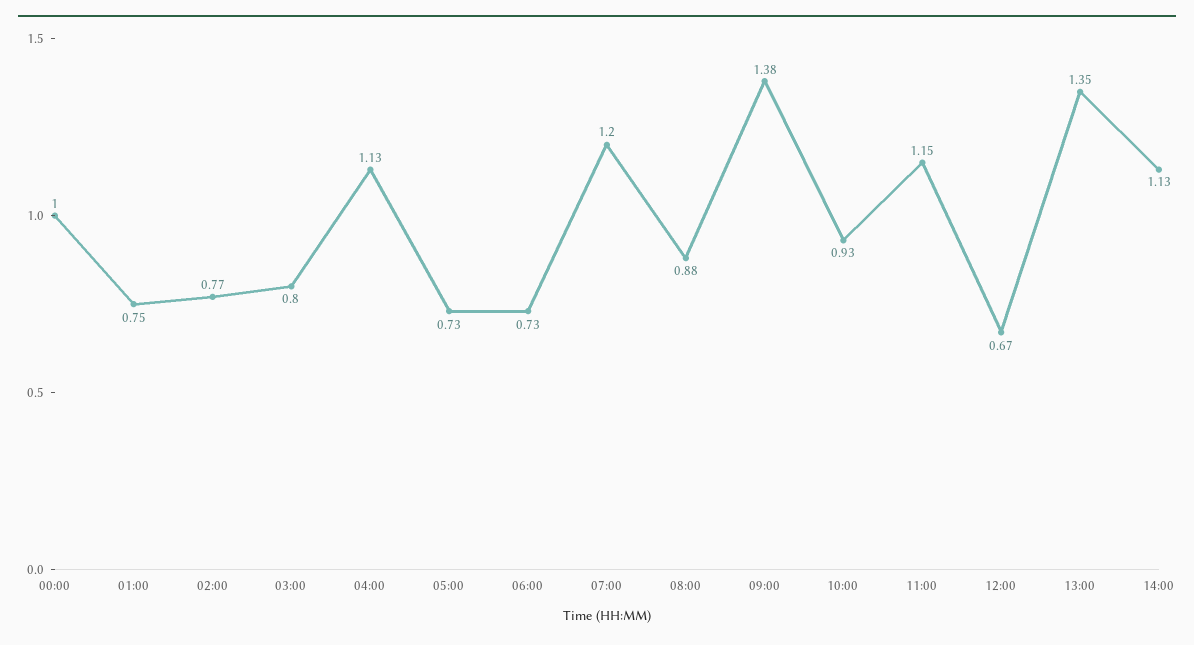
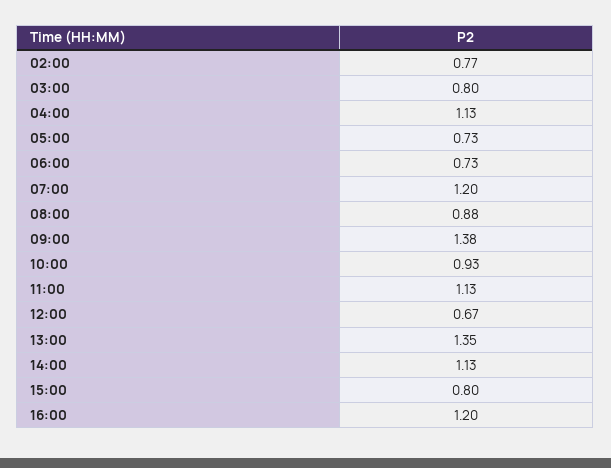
00:00: 1 -> none
01:00: 0.75 -> none
11:00: 1.15 -> 1.13
15:00: none -> 0.8
16:00: none -> 1.2

